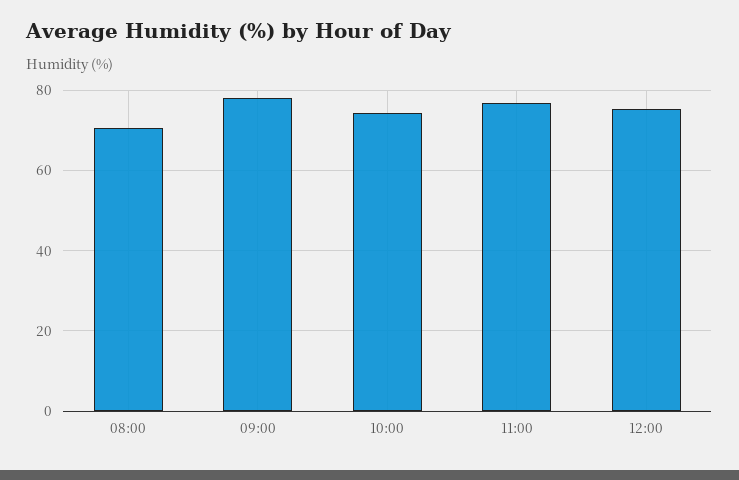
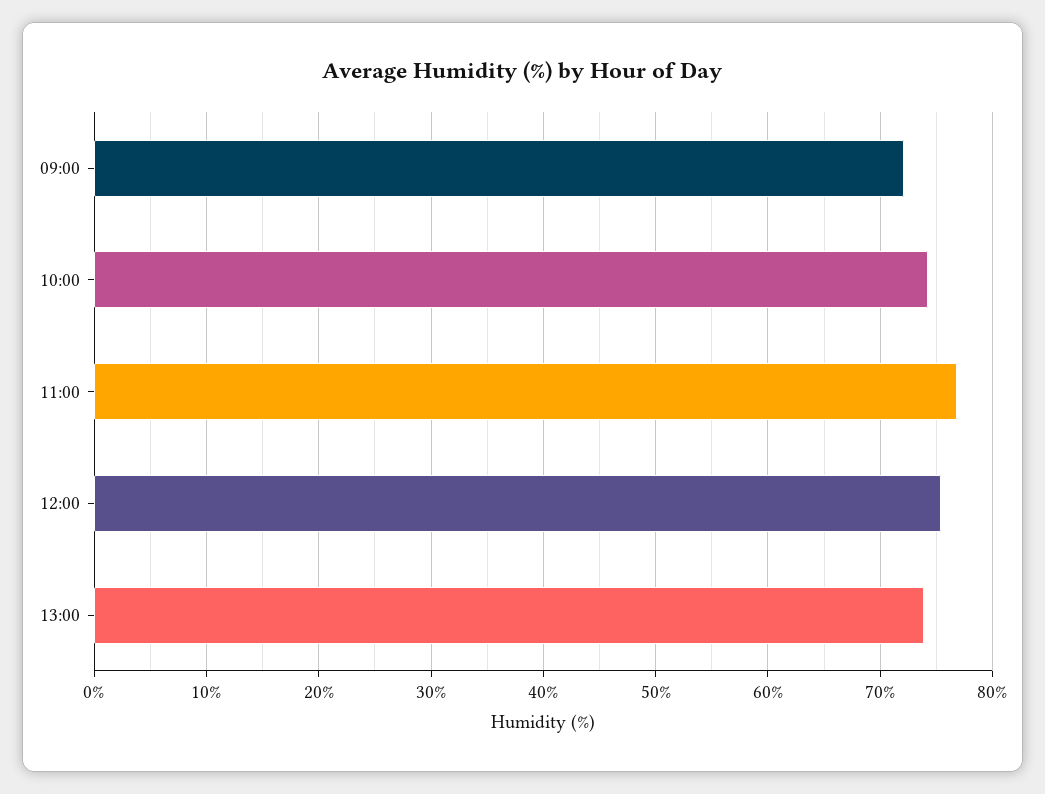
08:00: 70 -> none
09:00: 78 -> 72
13:00: none -> 74

